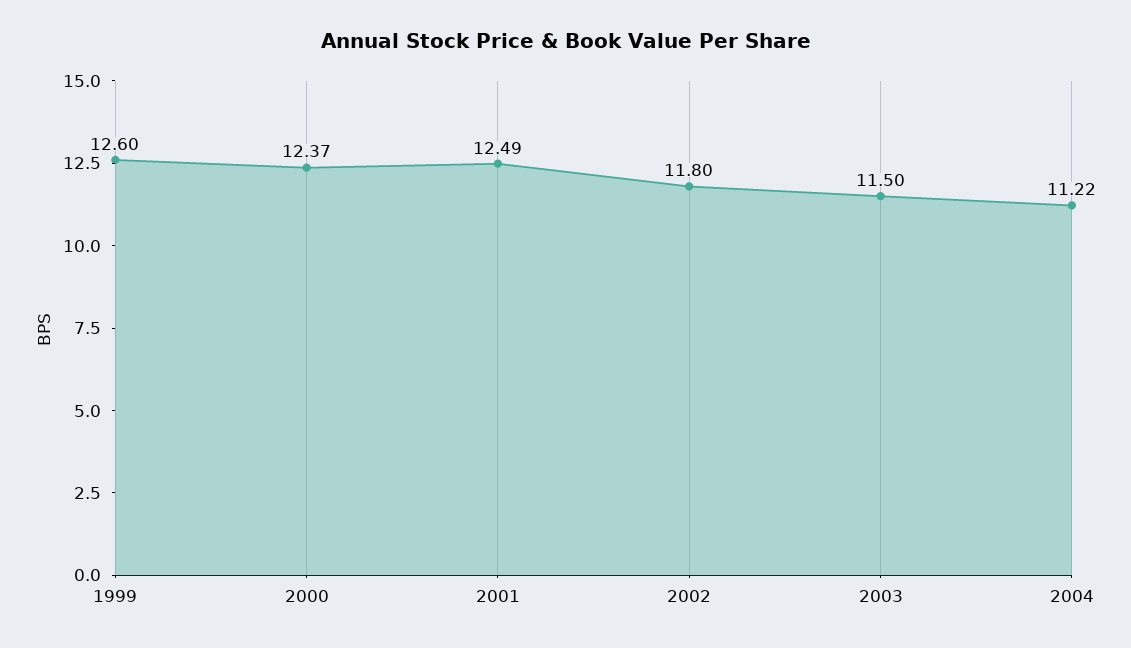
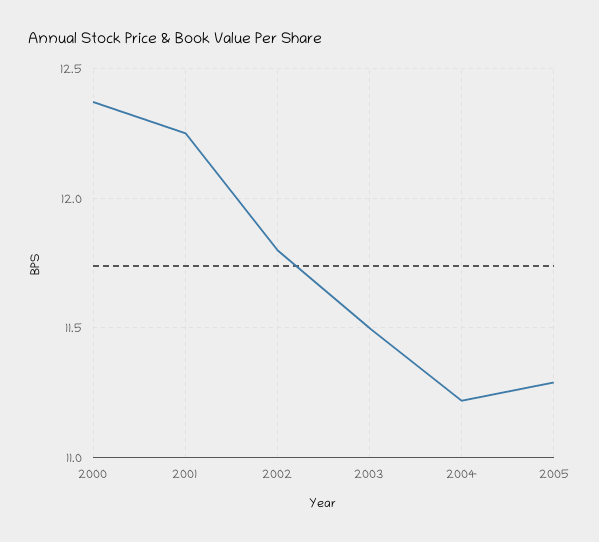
1999: 12.6 -> none
2001: 12.49 -> 12.25
2005: none -> 11.3

